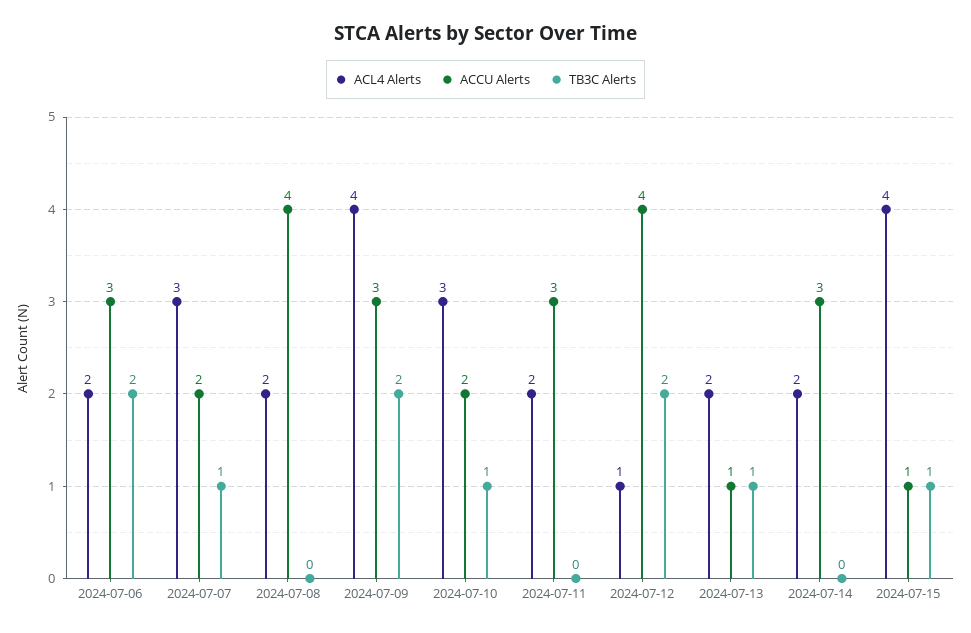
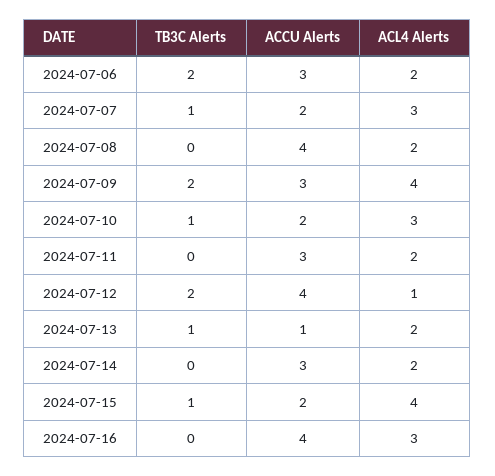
ACCU Alerts, 2024-07-15: 1 -> 2
TB3C Alerts, 2024-07-16: none -> 0
ACCU Alerts, 2024-07-16: none -> 4
ACL4 Alerts, 2024-07-16: none -> 3

